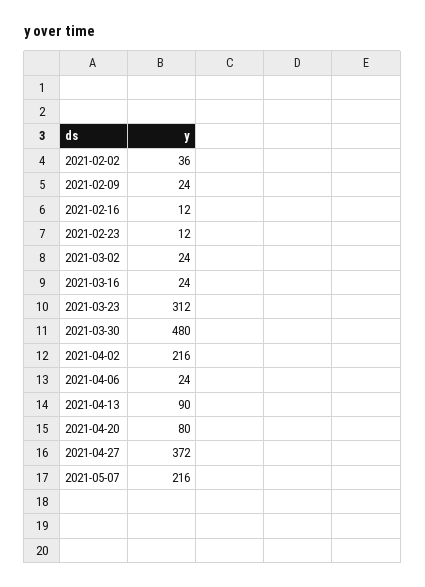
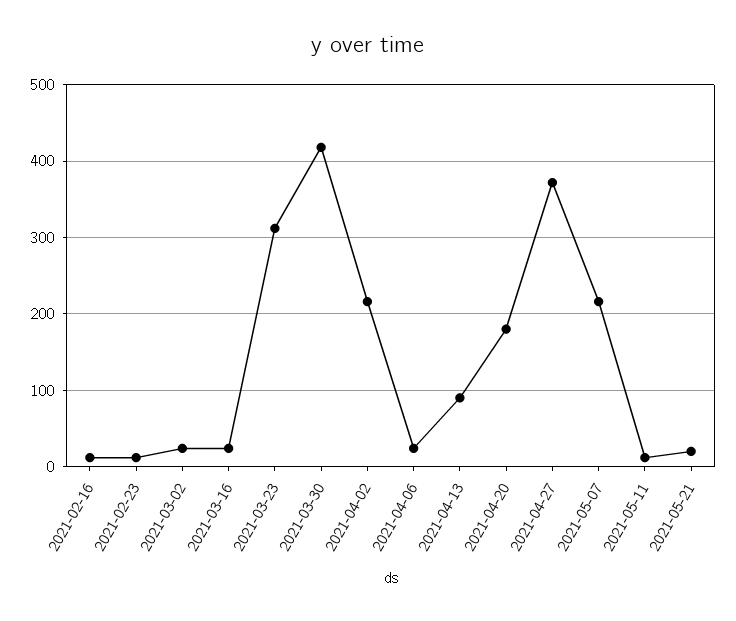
2021-02-02: 36 -> none
2021-02-09: 24 -> none
2021-03-30: 480 -> 420
2021-04-20: 80 -> 180
2021-05-11: none -> 10
2021-05-21: none -> 20

